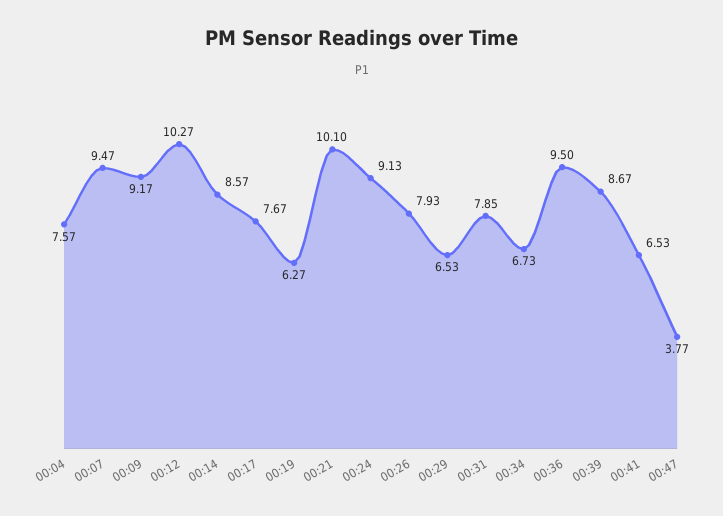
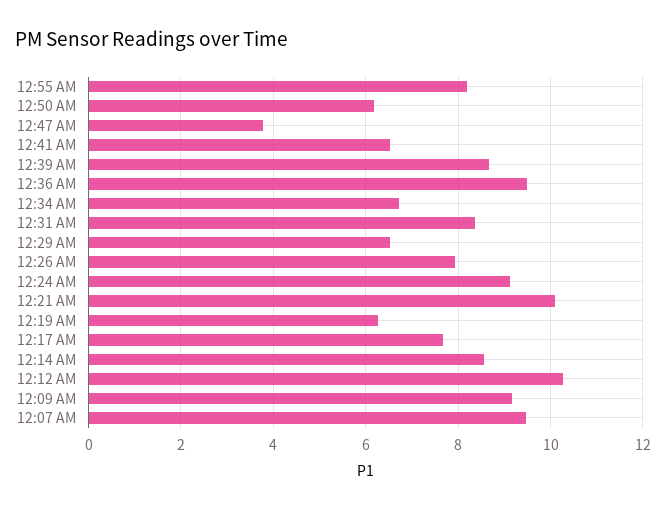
00:04: 7.57 -> none
00:31: 7.85 -> 8.4
12:55 AM: none -> 8.2
12:50 AM: none -> 6.2

